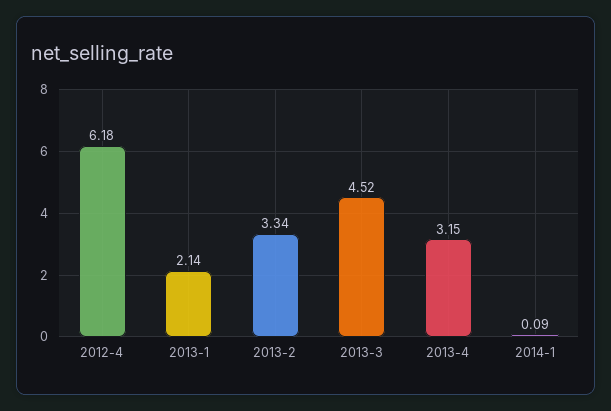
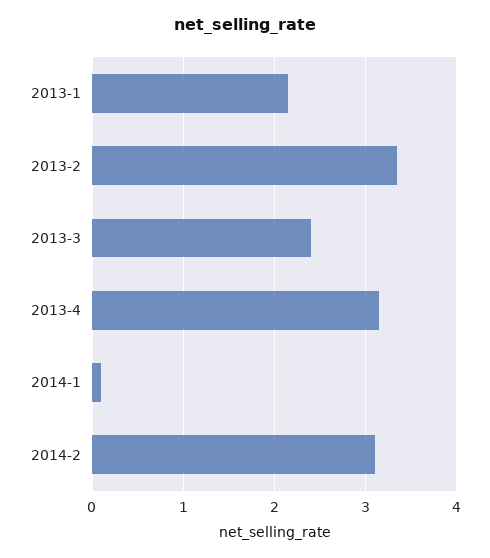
2012-4: 6.18 -> none
2013-3: 4.52 -> 2.4
2014-2: none -> 3.1

